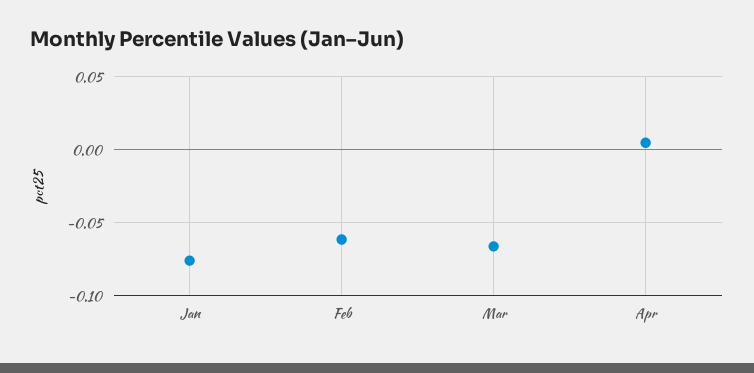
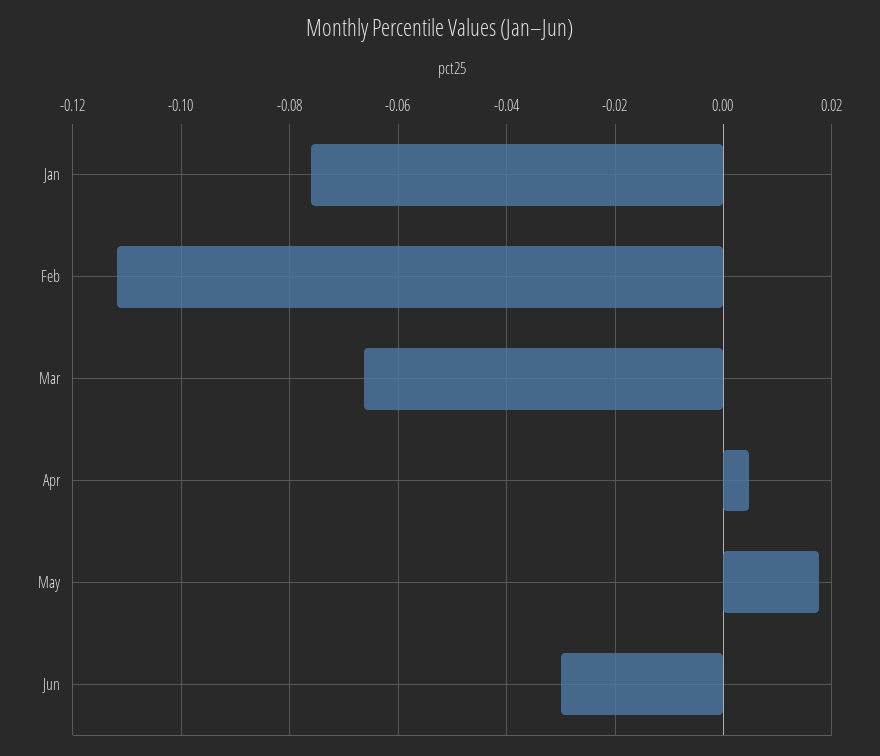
Feb: -0.06 -> -0.112
May: none -> 0.018
Jun: none -> -0.03

